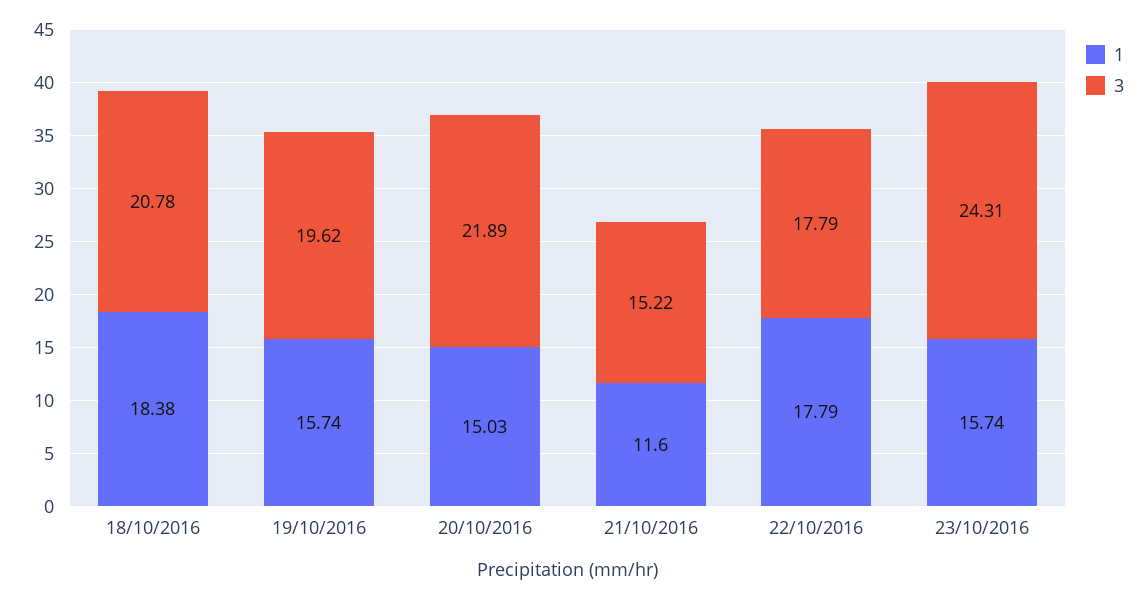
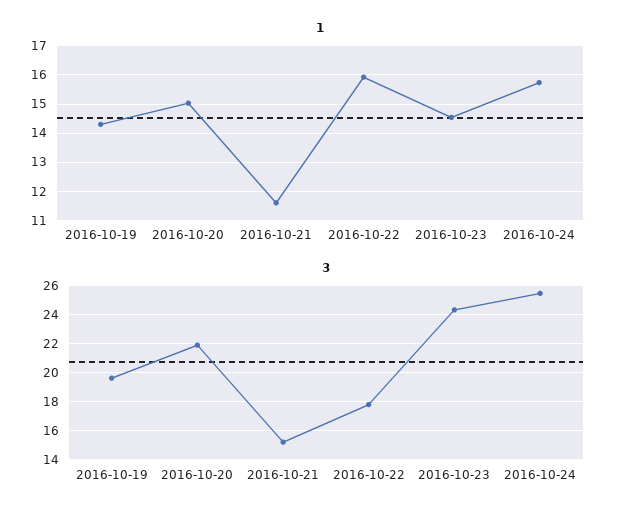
1, 18/10/2016: 18.38 -> none
3, 18/10/2016: 20.78 -> none
1, 19/10/2016: 15.74 -> 14.25
1, 22/10/2016: 17.79 -> 16
1, 23/10/2016: 15.74 -> 14.5
1, 2016-10-24: none -> 15.75
3, 2016-10-24: none -> 25.5

